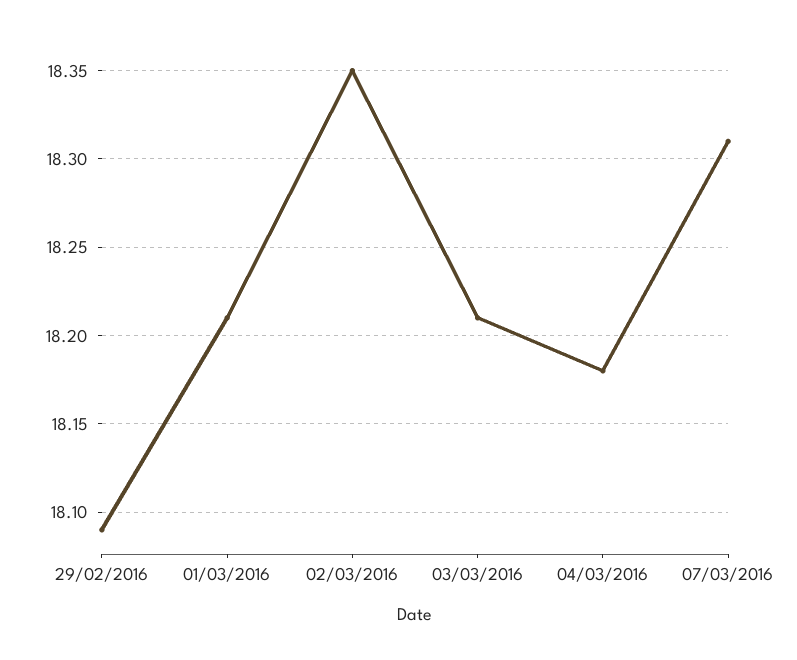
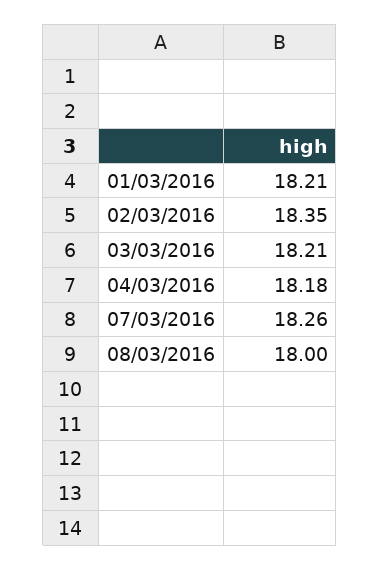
29/02/2016: 18.09 -> none
07/03/2016: 18.31 -> 18.26
08/03/2016: none -> 18

